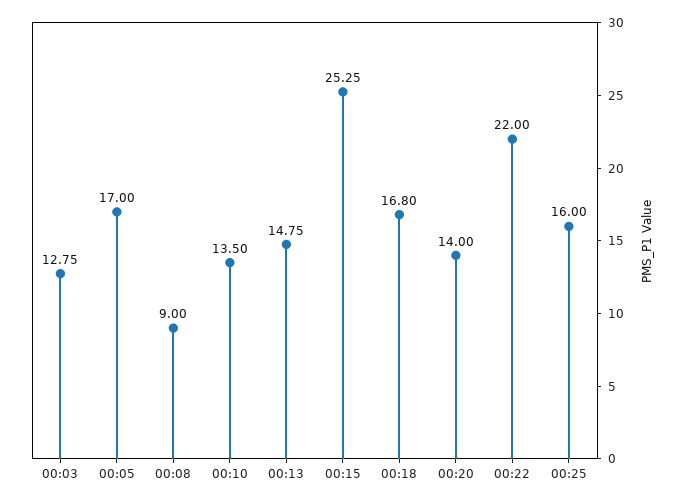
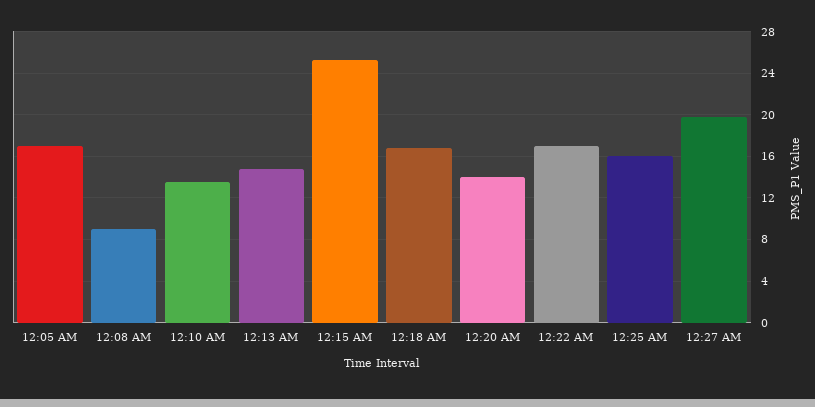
00:03: 12.75 -> none
00:22: 22 -> 17
12:27 AM: none -> 20

